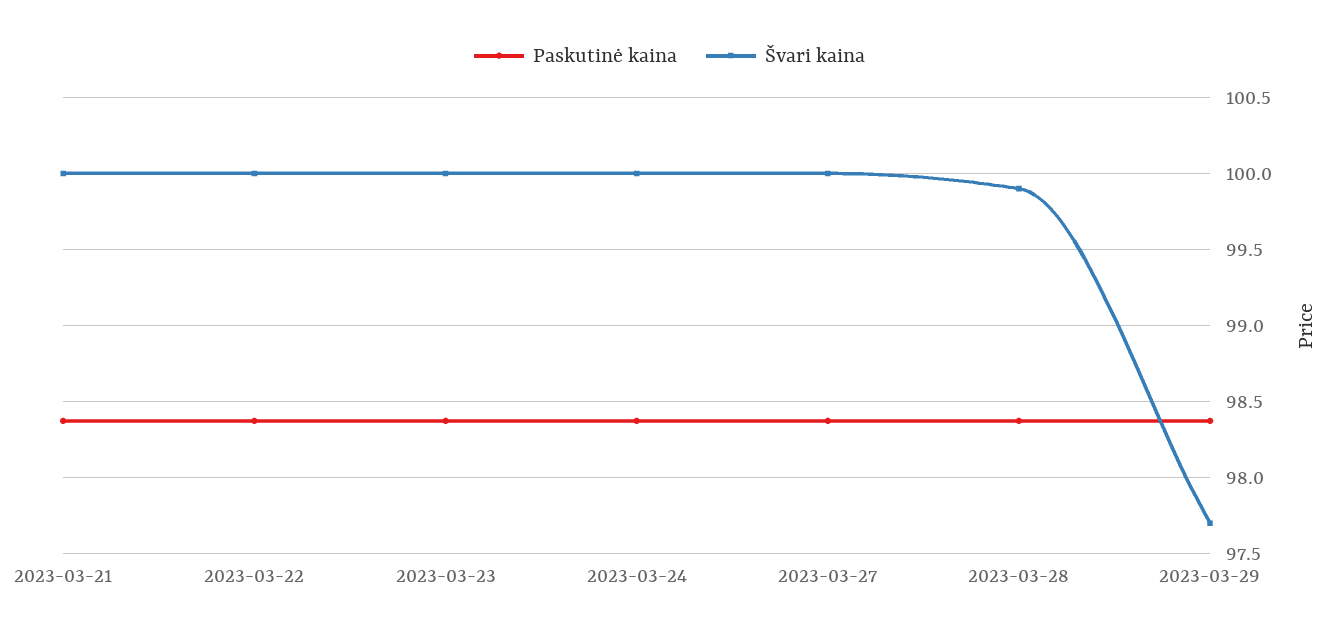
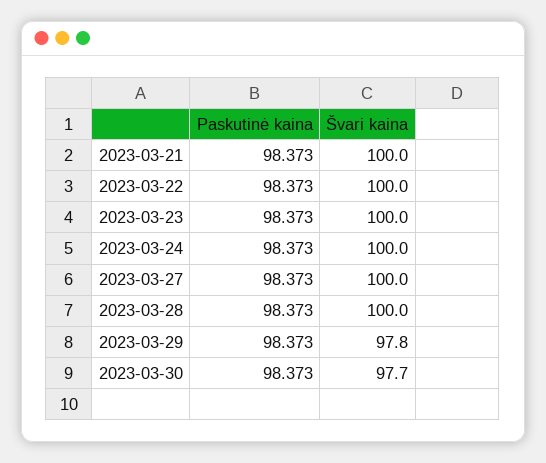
Švari kaina, 2023-03-28: 99.9 -> 100
Švari kaina, 2023-03-29: 97.7 -> 97.8
Paskutinė kaina, 2023-03-30: none -> 98.373
Švari kaina, 2023-03-30: none -> 97.7

